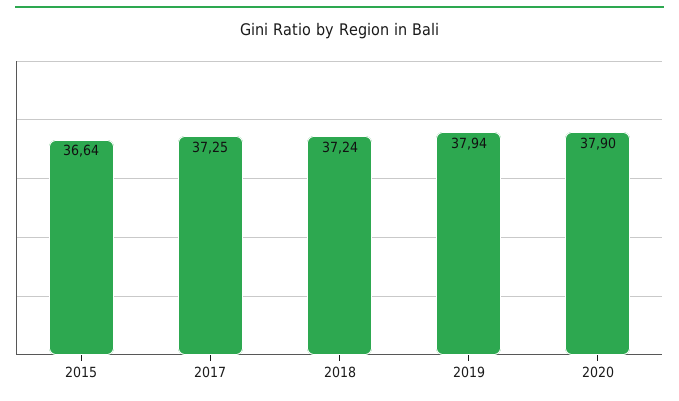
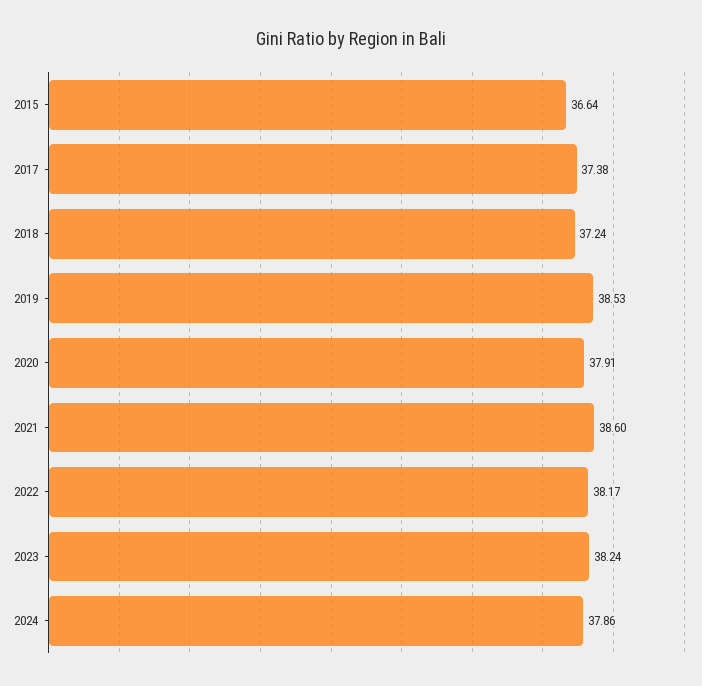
2017: 37.25 -> 37.38
2019: 37.94 -> 38.53
2020: 37.9 -> 37.91
2021: none -> 38.6
2022: none -> 38.17
2023: none -> 38.24
2024: none -> 37.86

